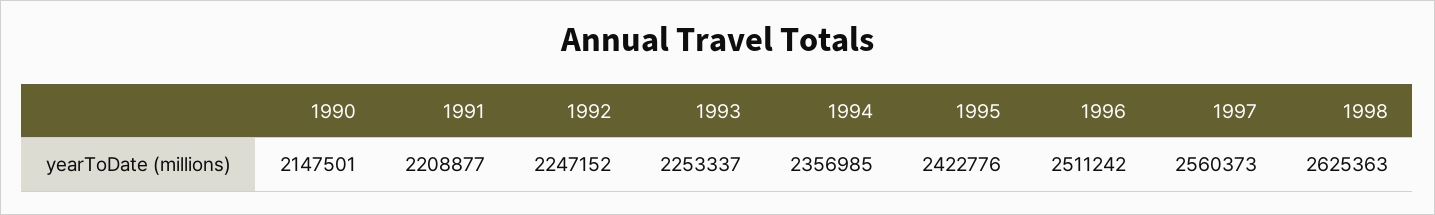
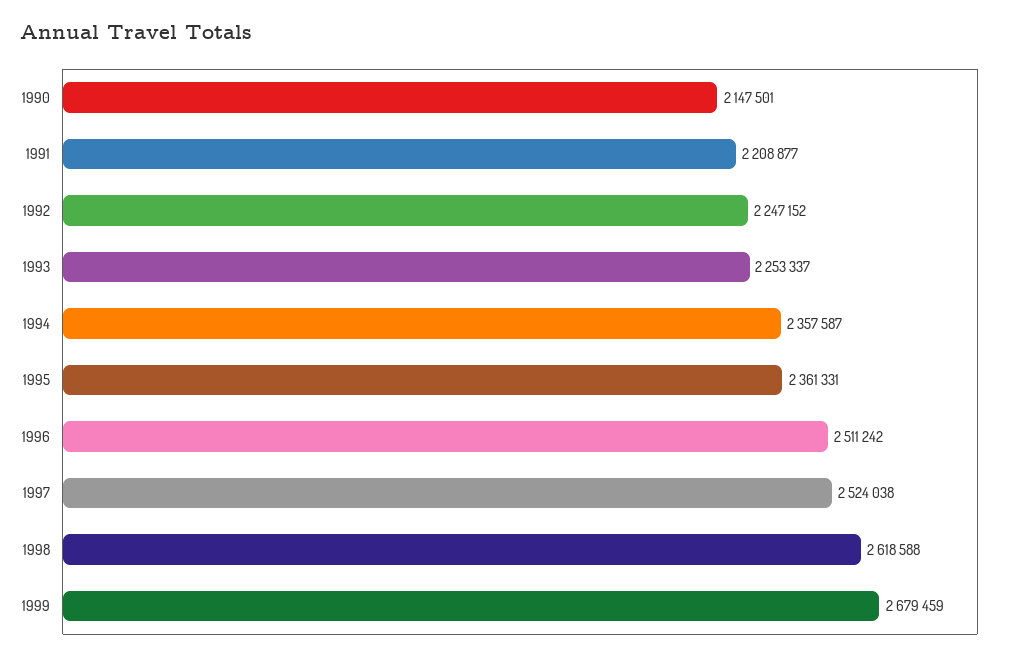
1994: 2356985 -> 2357587
1995: 2422776 -> 2361331
1997: 2560373 -> 2524038
1998: 2625363 -> 2618588
1999: none -> 2679459

